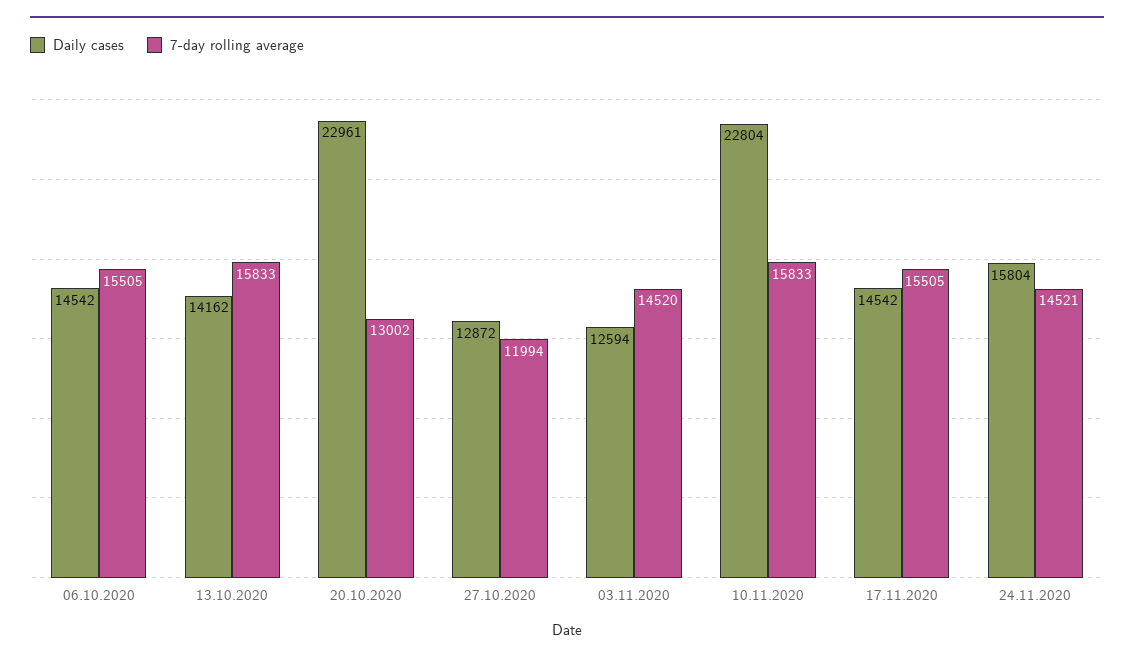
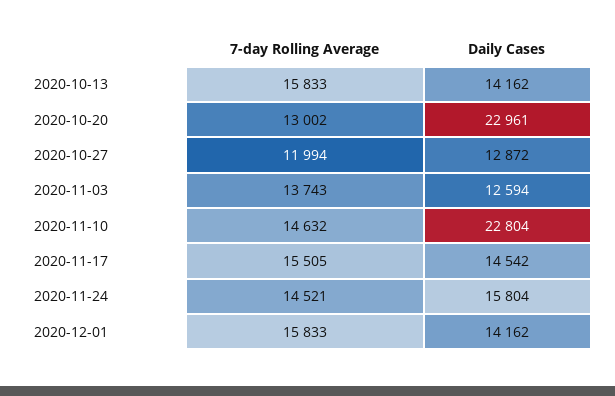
Daily cases, 06.10.2020: 14542 -> none
7-day rolling average, 06.10.2020: 15505 -> none
7-day rolling average, 03.11.2020: 14520 -> 13743
7-day rolling average, 10.11.2020: 15833 -> 14632
7-day rolling average, 2020-12-01: none -> 15833
Daily cases, 2020-12-01: none -> 14162

